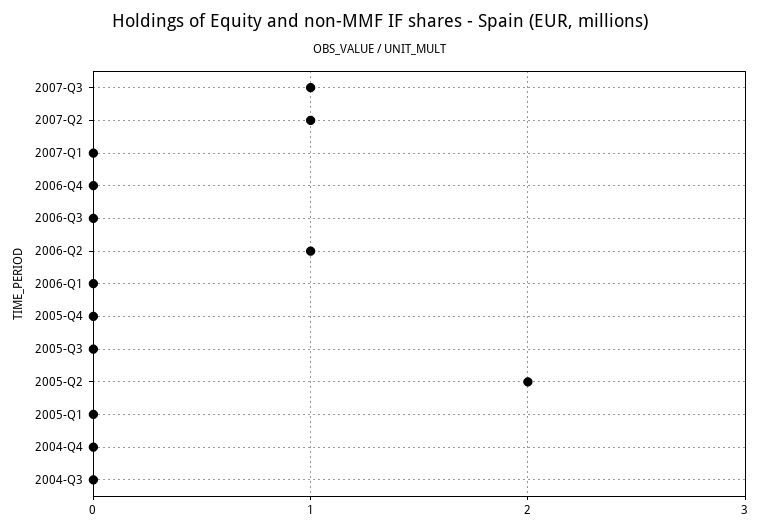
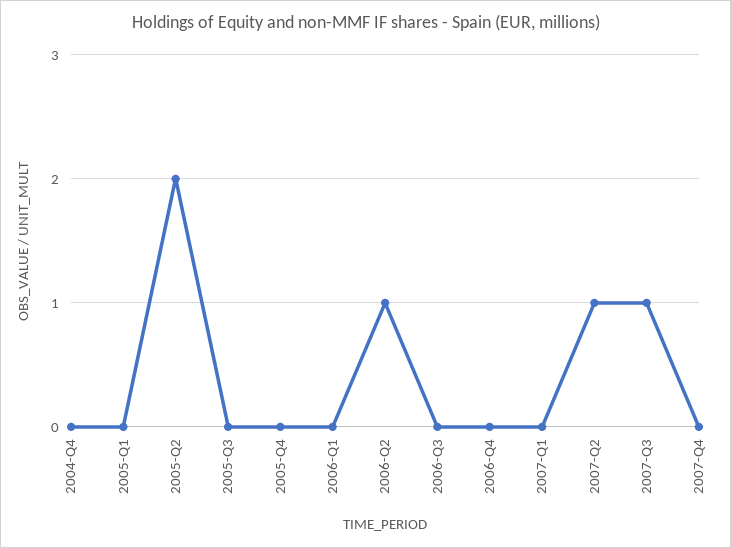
2004-Q3: 0 -> none
2007-Q4: none -> 0

